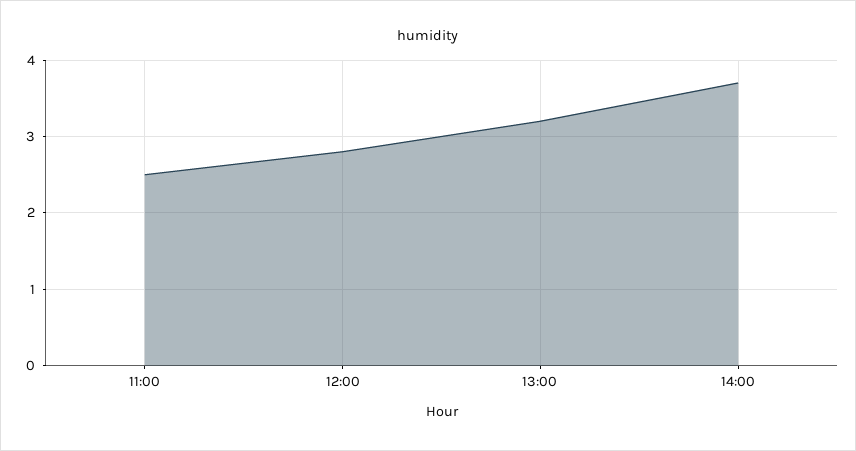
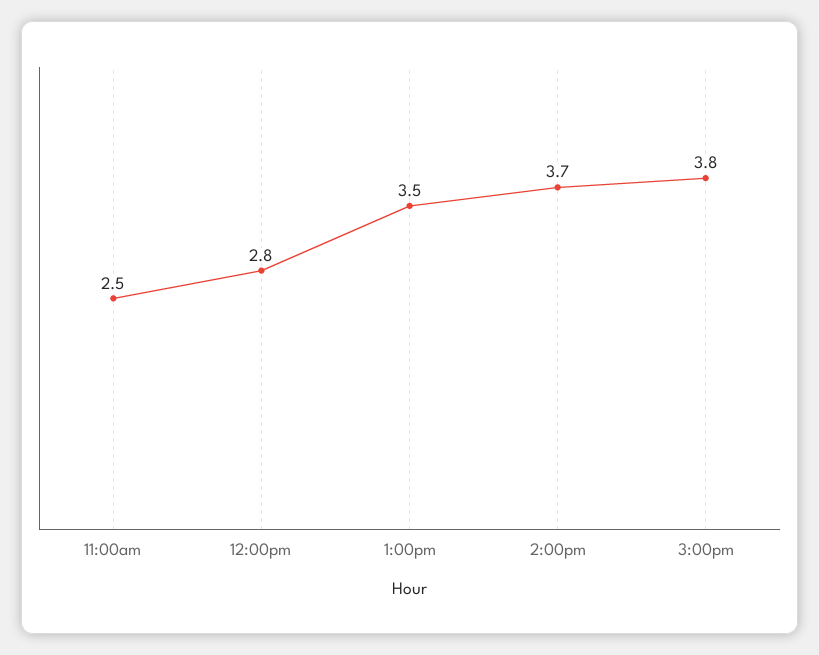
13:00: 3.2 -> 3.5
3:00pm: none -> 3.8

